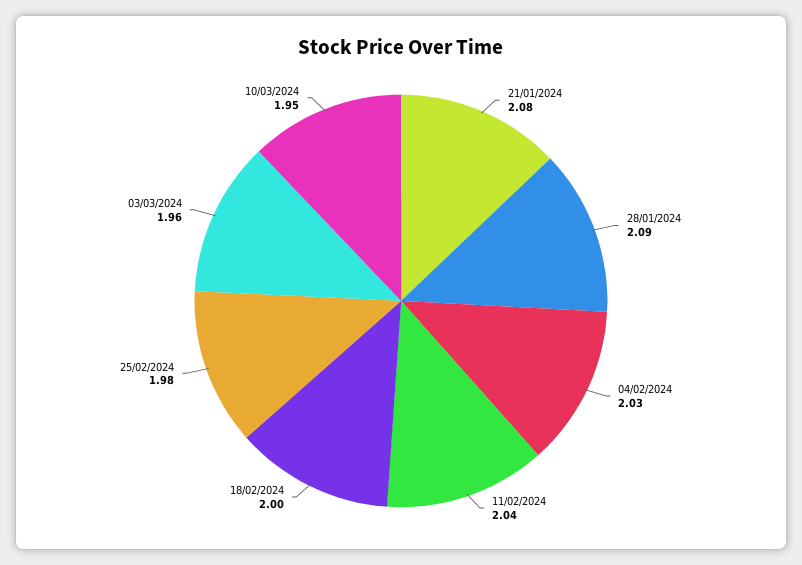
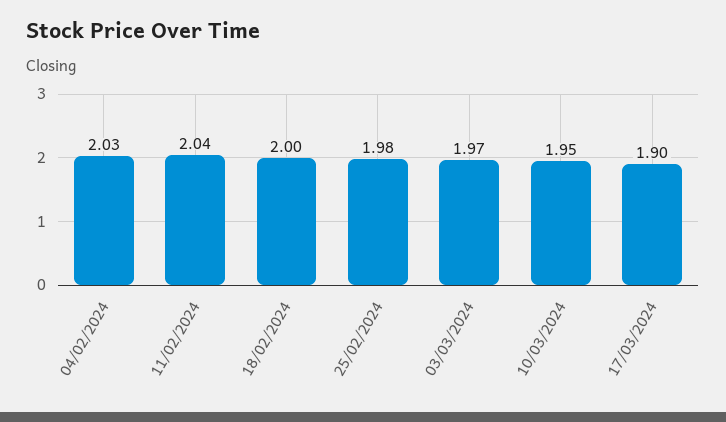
21/01/2024: 2.08 -> none
28/01/2024: 2.09 -> none
03/03/2024: 1.96 -> 1.97
17/03/2024: none -> 1.9

